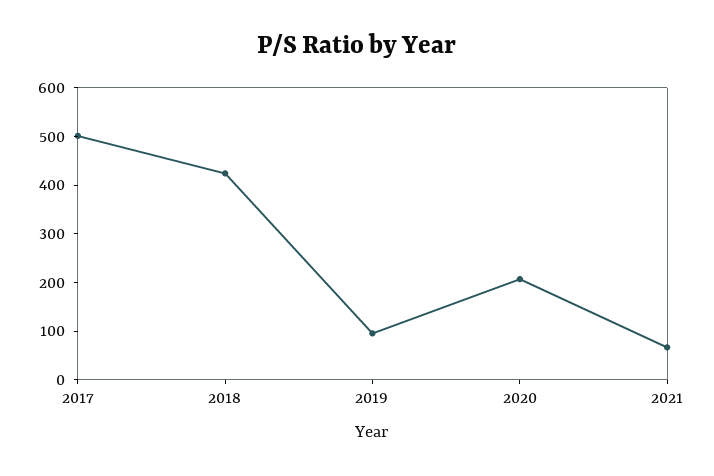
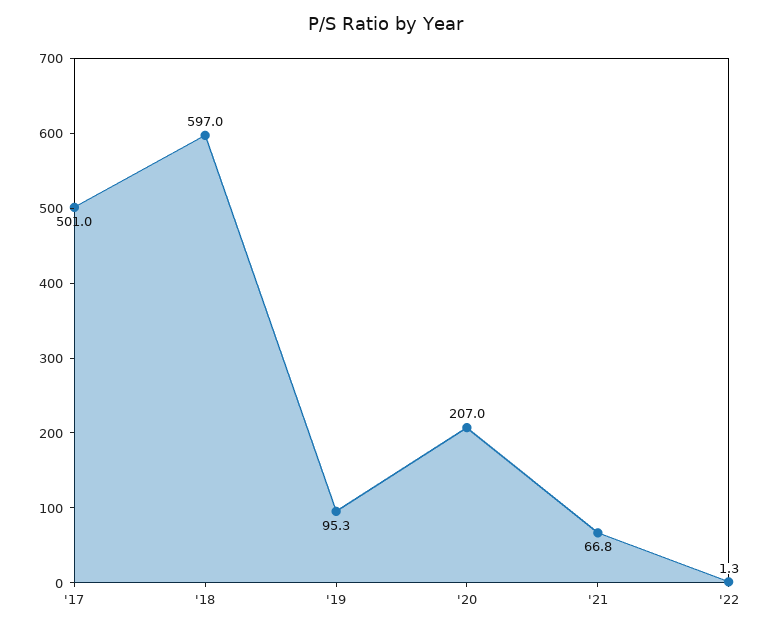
2018: 420 -> 597
'22: none -> 1.3

